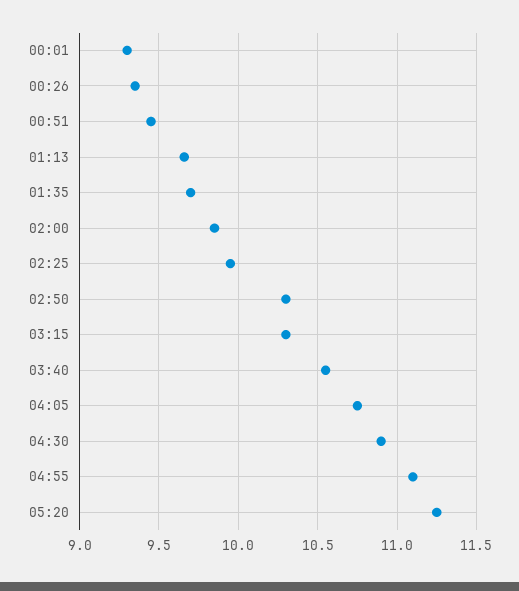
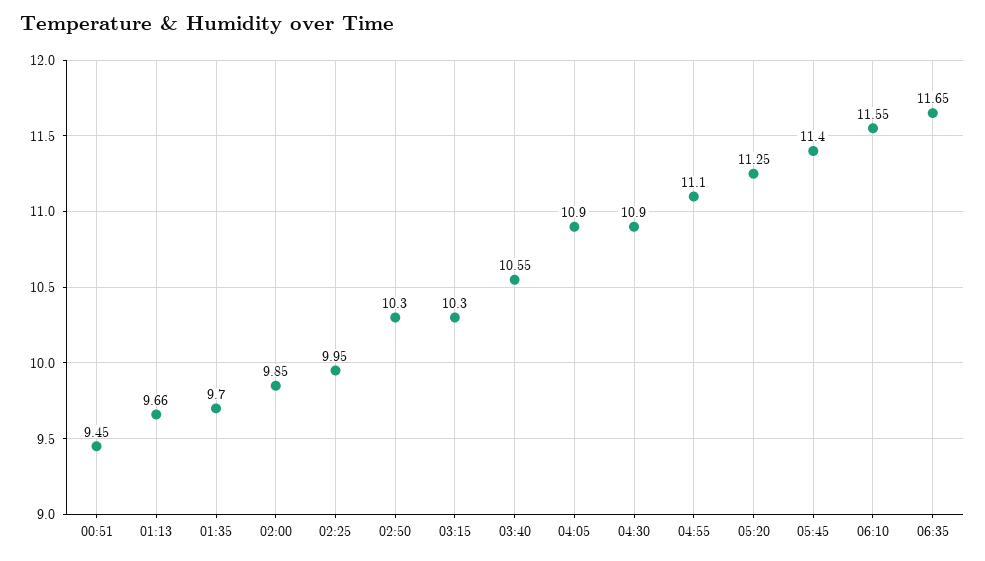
00:01: 9.3 -> none
00:26: 9.35 -> none
04:05: 10.75 -> 10.9
05:45: none -> 11.4
06:10: none -> 11.55
06:35: none -> 11.65

